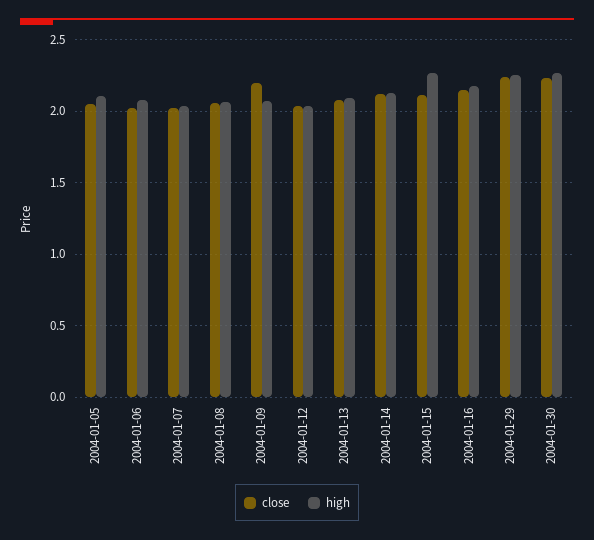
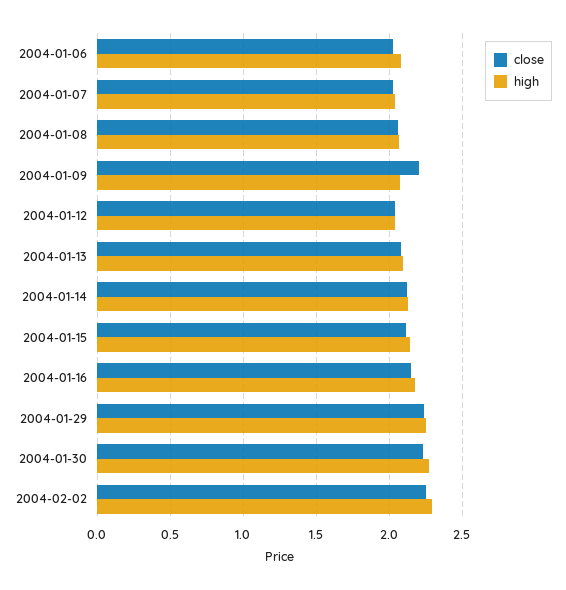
close, 2004-01-05: 2.05 -> none
high, 2004-01-05: 2.1 -> none
high, 2004-01-15: 2.25 -> 2.15
close, 2004-02-02: none -> 2.25
high, 2004-02-02: none -> 2.3

